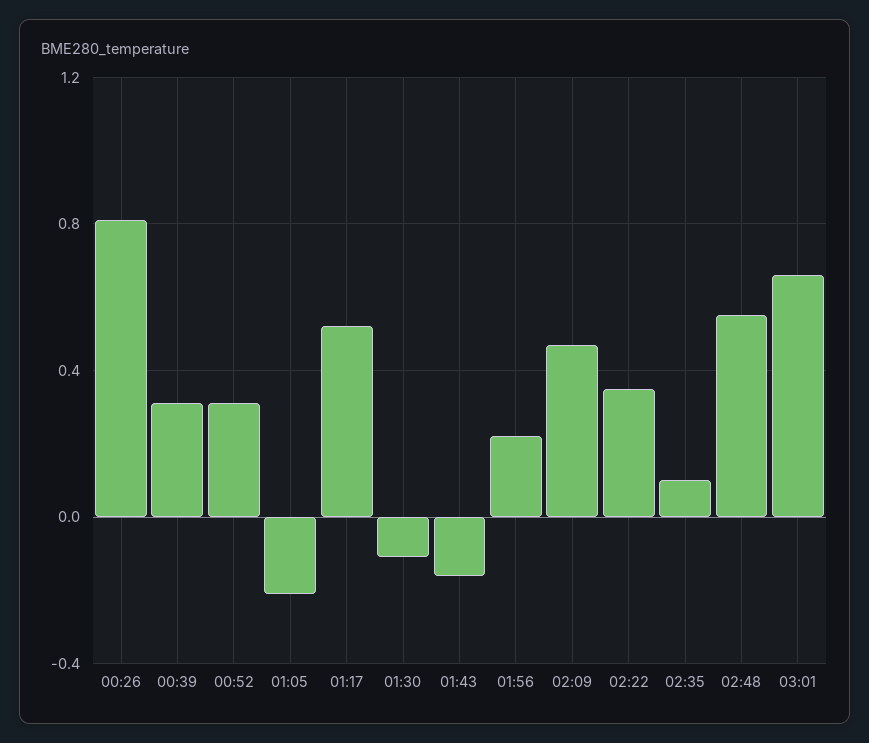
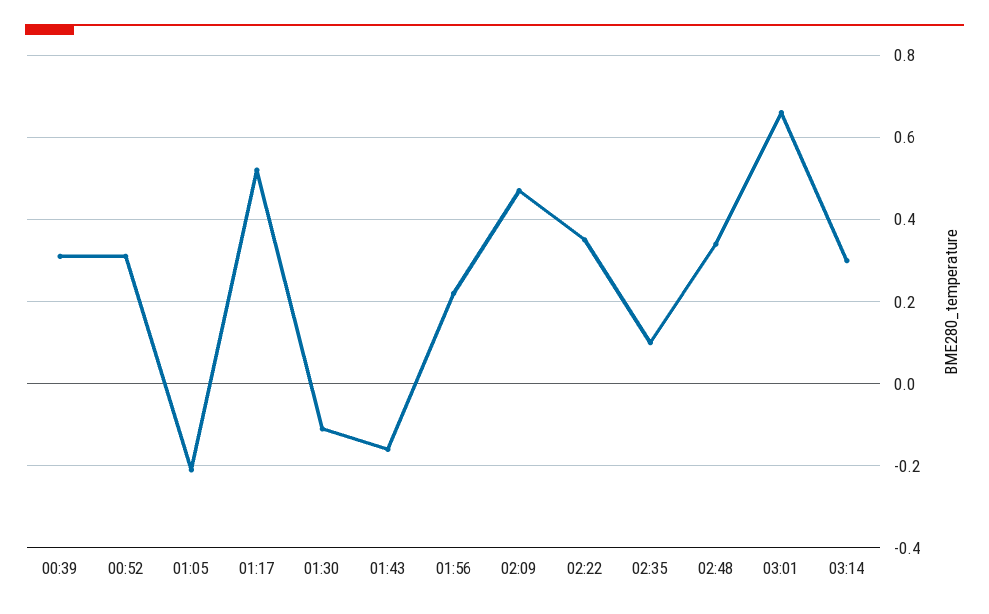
00:26: 0.8 -> none
02:48: 0.55 -> 0.35
03:14: none -> 0.3

